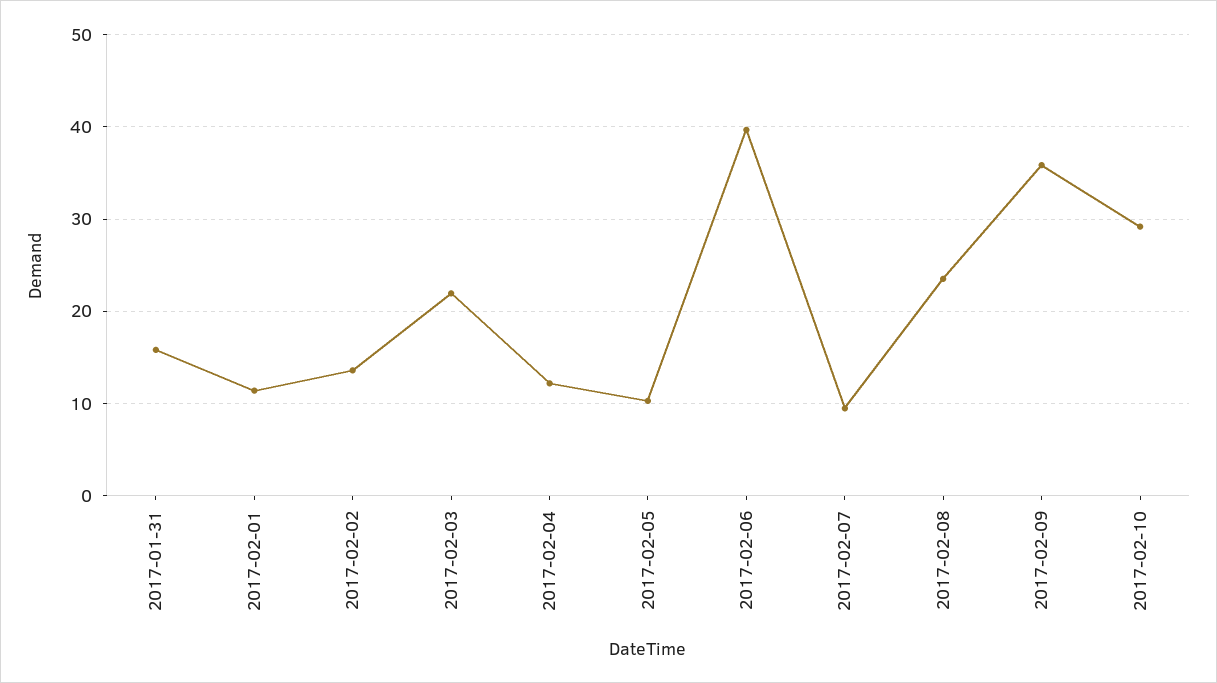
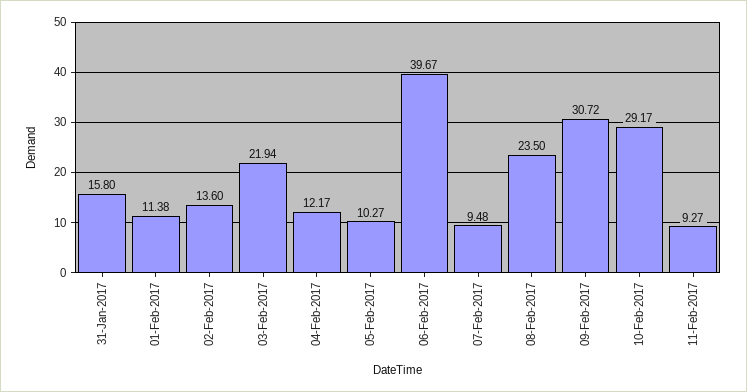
2017-02-09: 36 -> 30.72
11-Feb-2017: none -> 9.27

